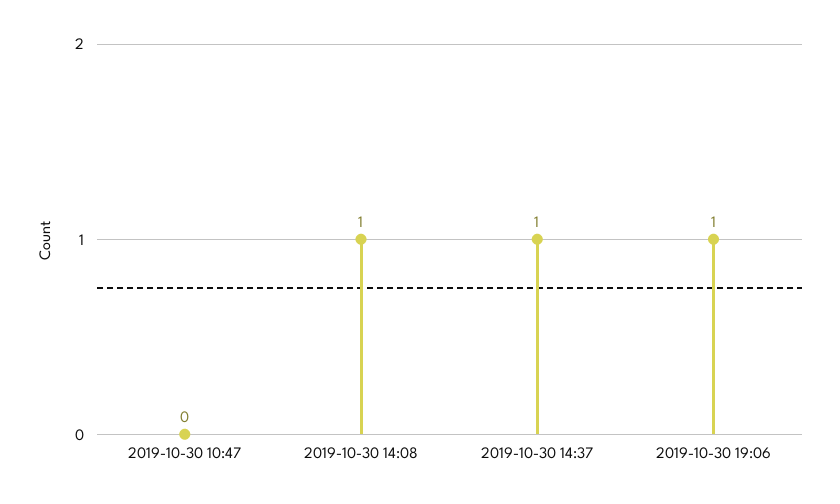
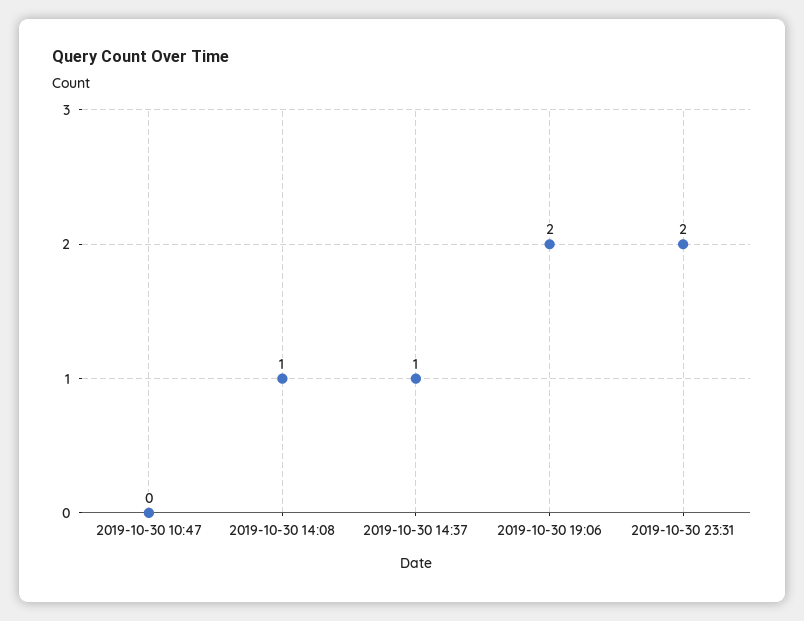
2019-10-30 19:06: 1 -> 2
2019-10-30 23:31: none -> 2

